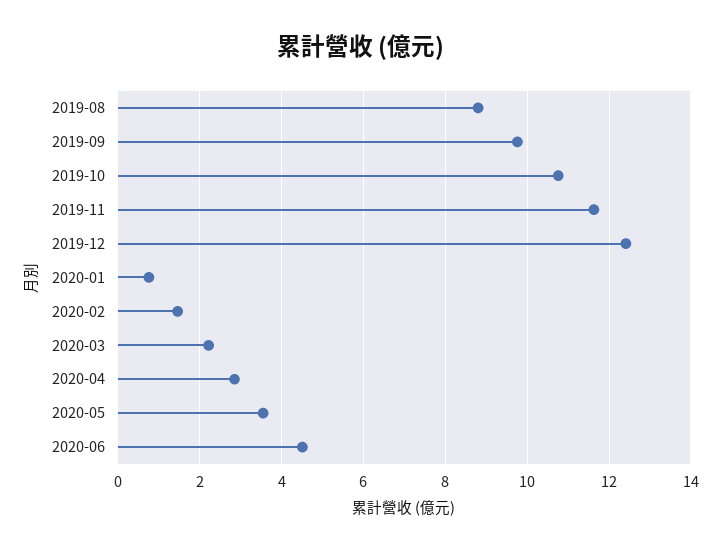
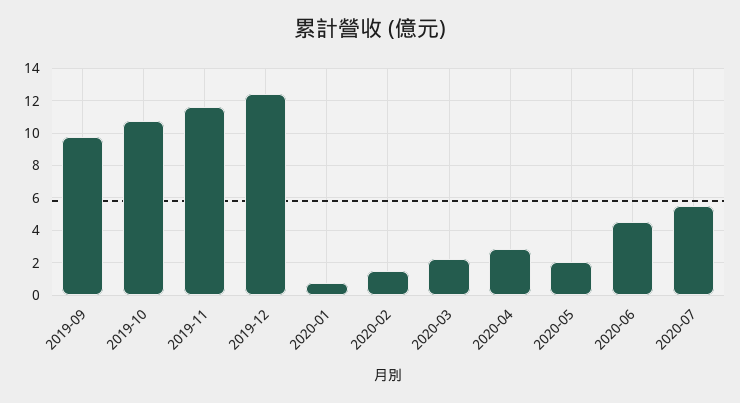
2019-08: 8.8 -> none
2020-05: 3.6 -> 2
2020-07: none -> 5.5

